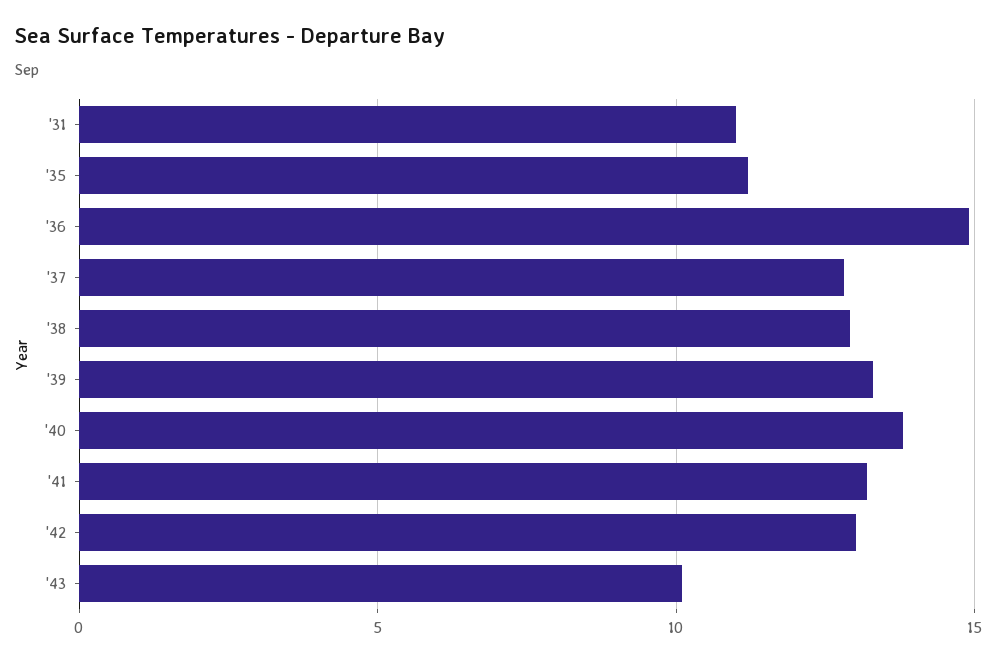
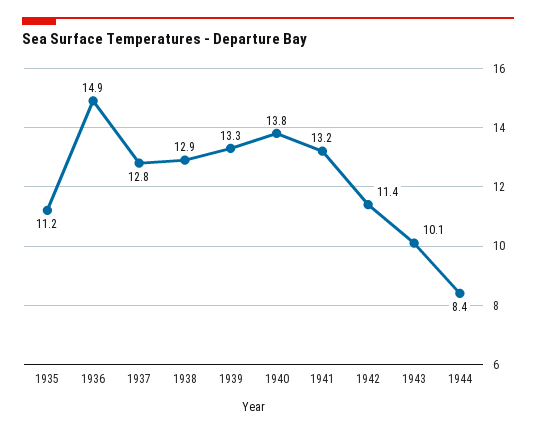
'31: 11 -> none
'42: 13 -> 11.4
1944: none -> 8.4

